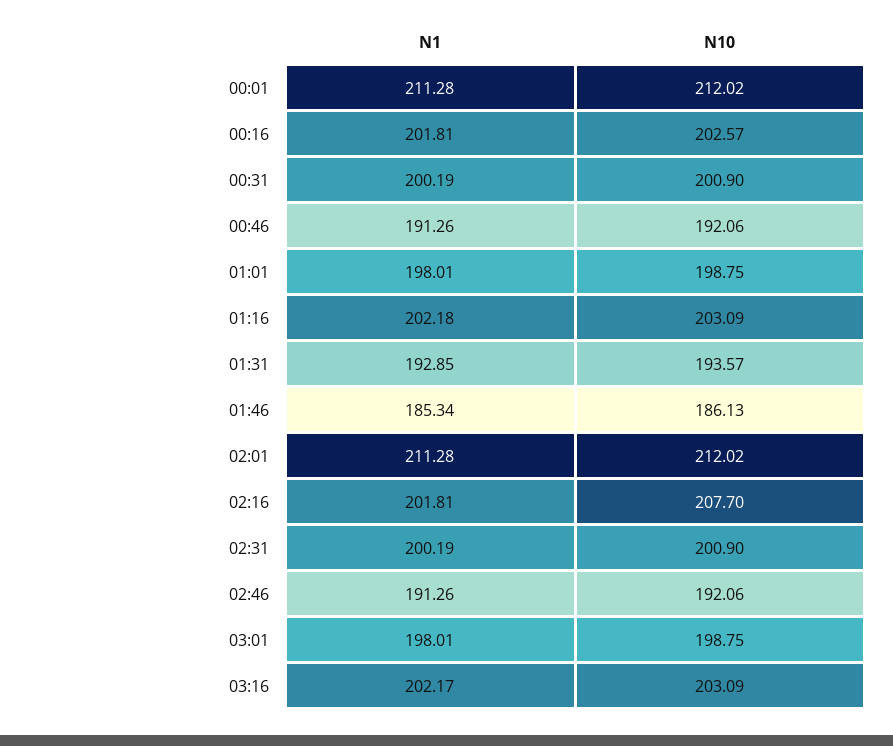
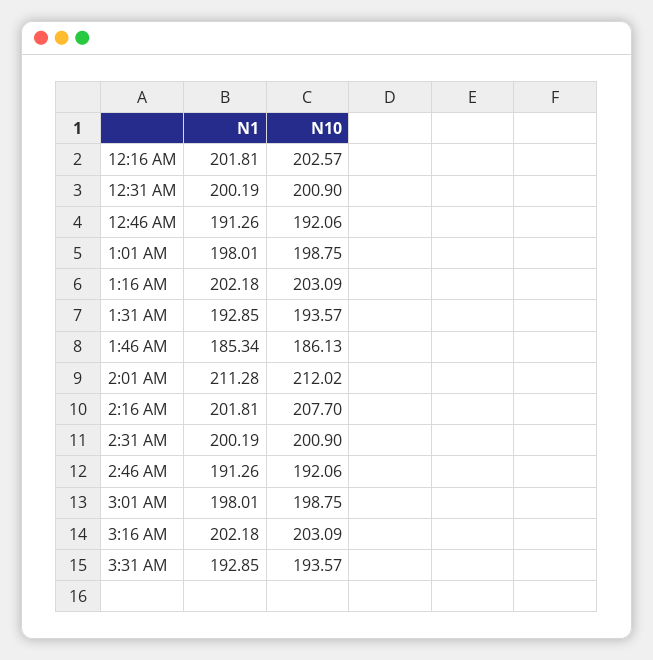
N1, 00:01: 211.28 -> none
N10, 00:01: 212.02 -> none
N1, 03:16: 202.17 -> 202.18
N1, 3:31 AM: none -> 192.85
N10, 3:31 AM: none -> 193.57

